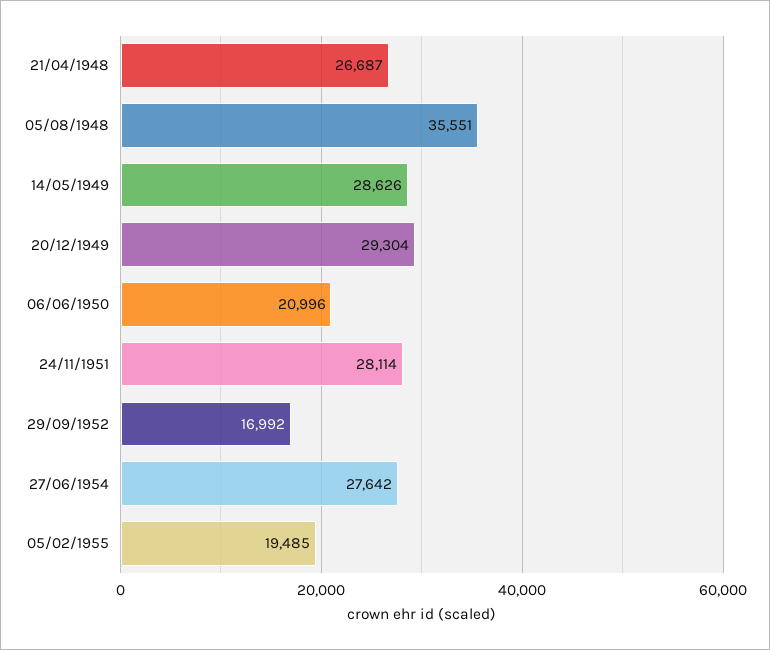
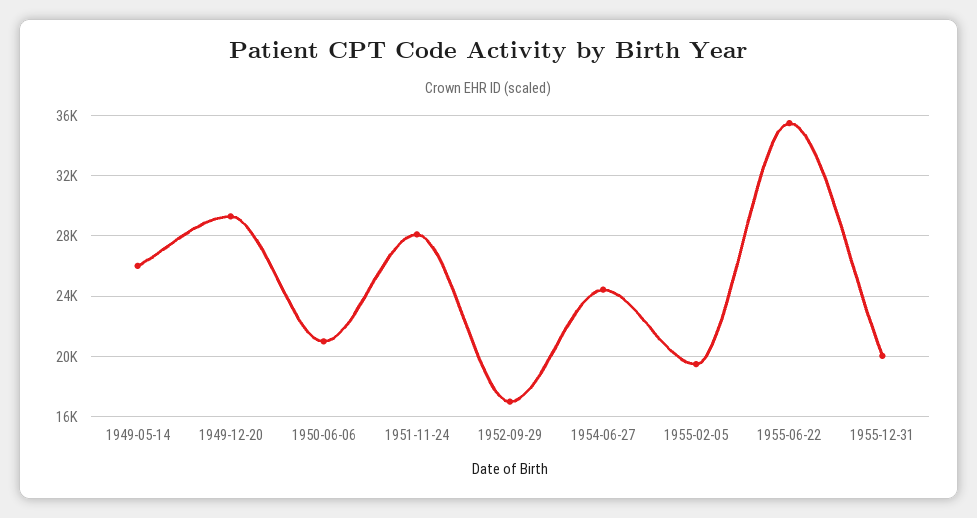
21/04/1948: 26687 -> none
05/08/1948: 35551 -> none
14/05/1949: 28626 -> 26000
27/06/1954: 27642 -> 24500
1955-06-22: none -> 35500
1955-12-31: none -> 20000

